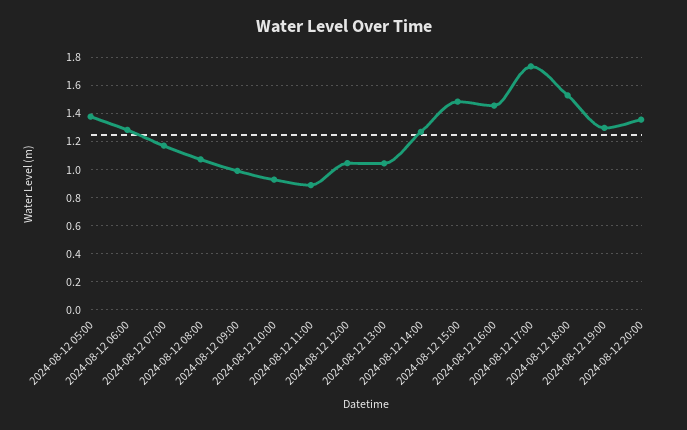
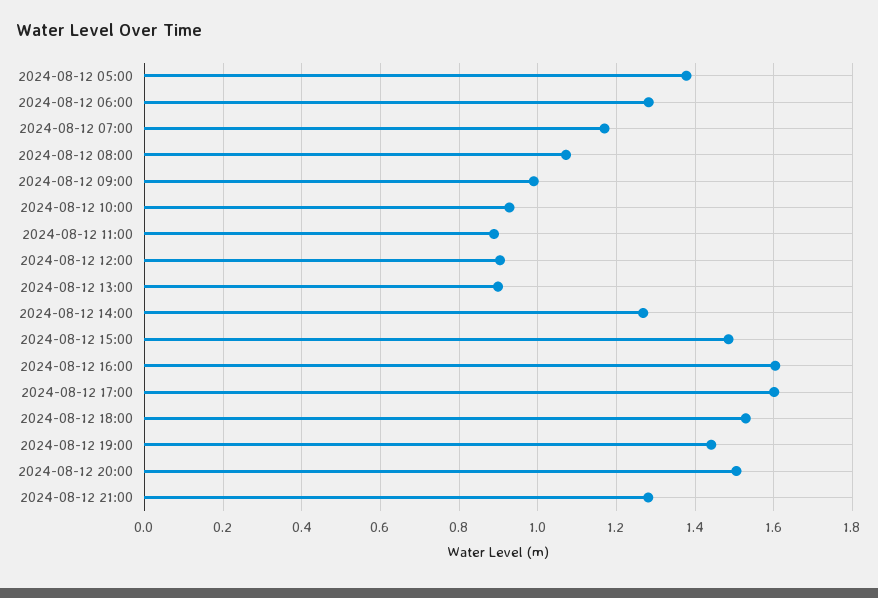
2024-08-12 12:00: 1.05 -> 0.9
2024-08-12 13:00: 1.05 -> 0.9
2024-08-12 16:00: 1.45 -> 1.6
2024-08-12 17:00: 1.75 -> 1.6
2024-08-12 19:00: 1.3 -> 1.44
2024-08-12 20:00: 1.35 -> 1.5
2024-08-12 21:00: none -> 1.28

